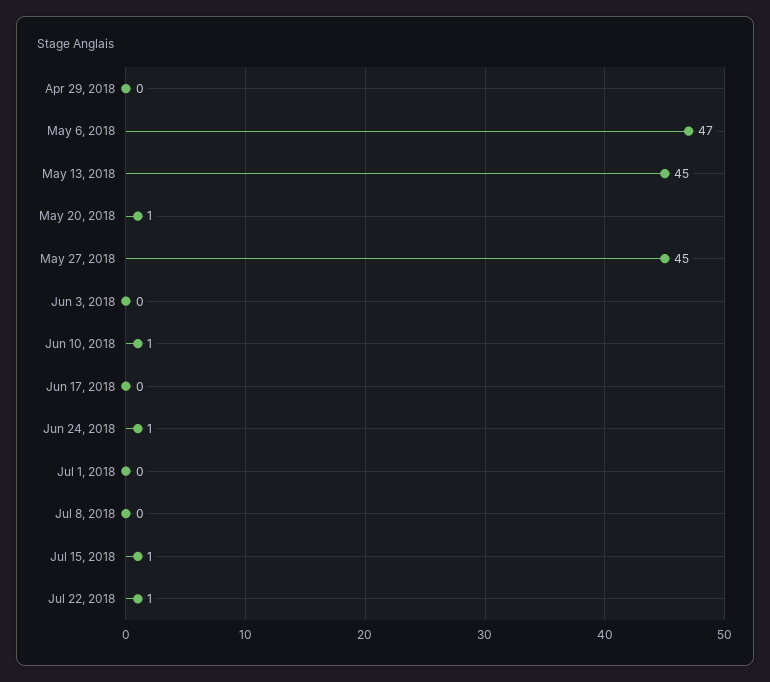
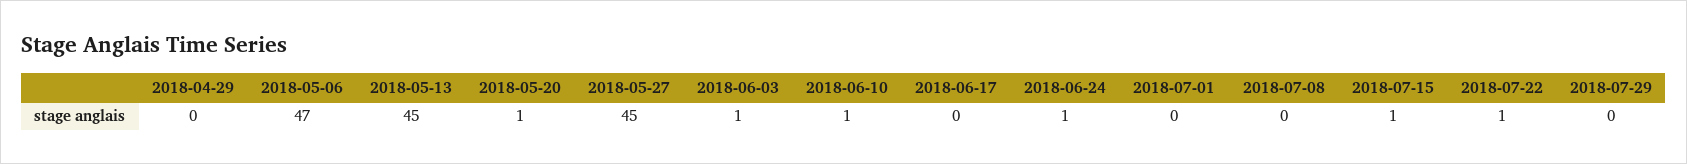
Jun 3, 2018: 0 -> 1
2018-07-29: none -> 0

